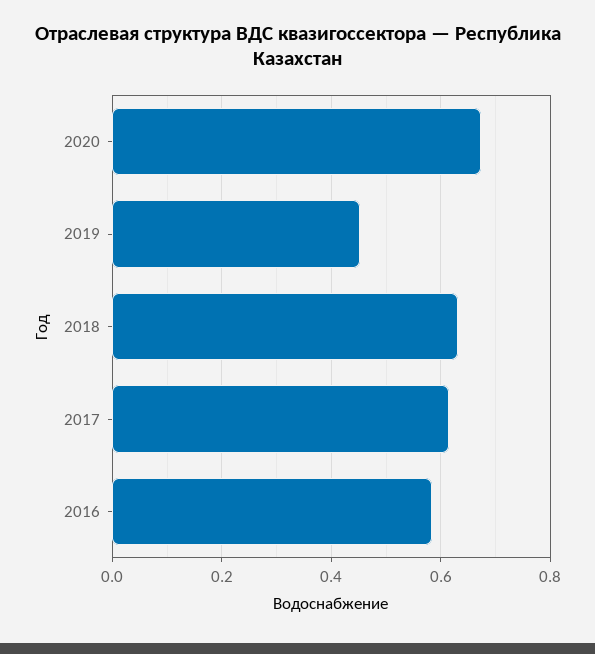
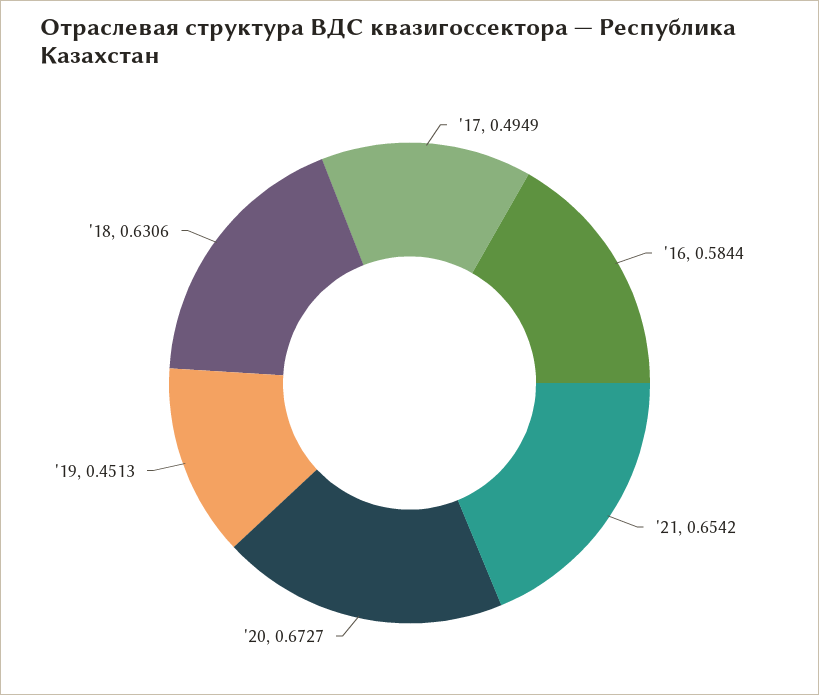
2017: 0.62 -> 0.4949
'21: none -> 0.6542

